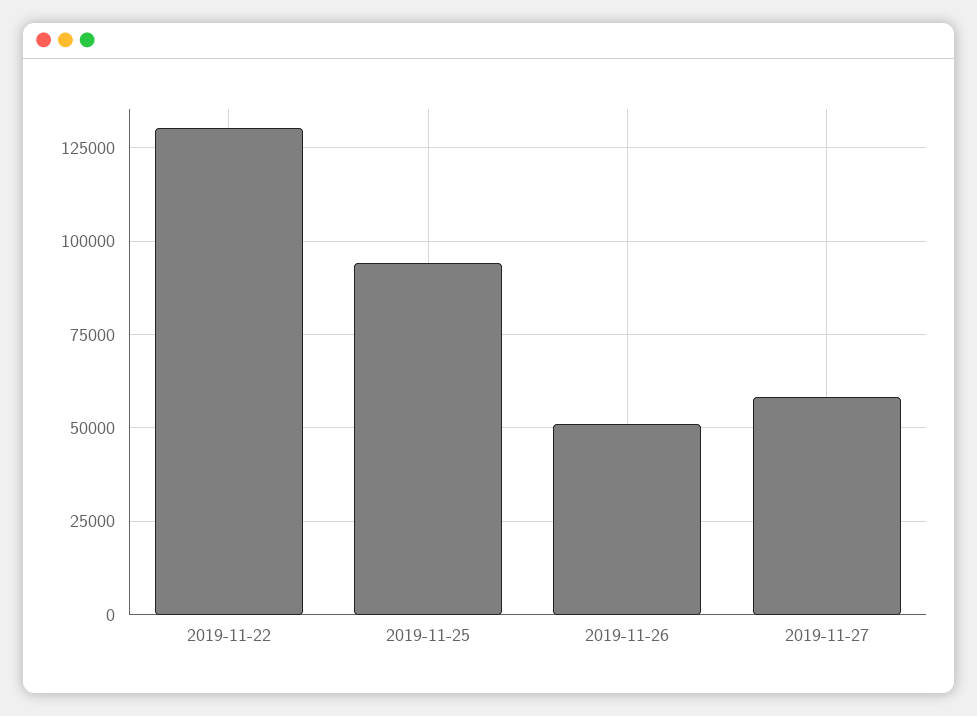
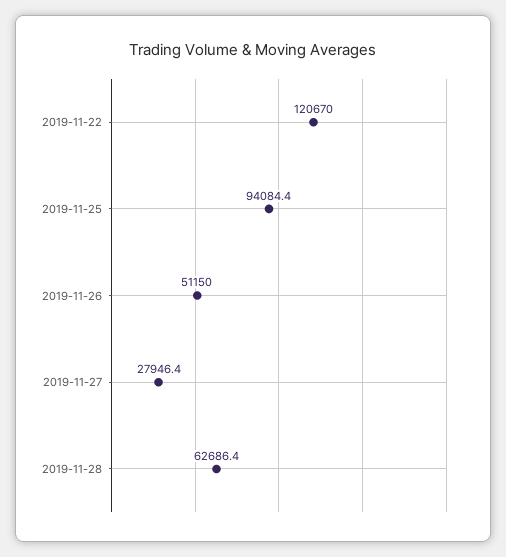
2019-11-22: 130000 -> 120670
2019-11-27: 57500 -> 27946.4
2019-11-28: none -> 62686.4

